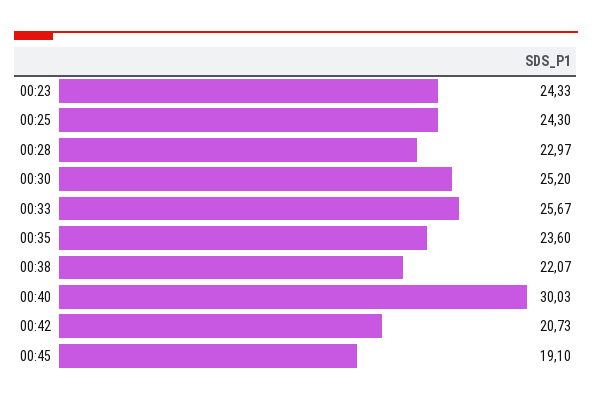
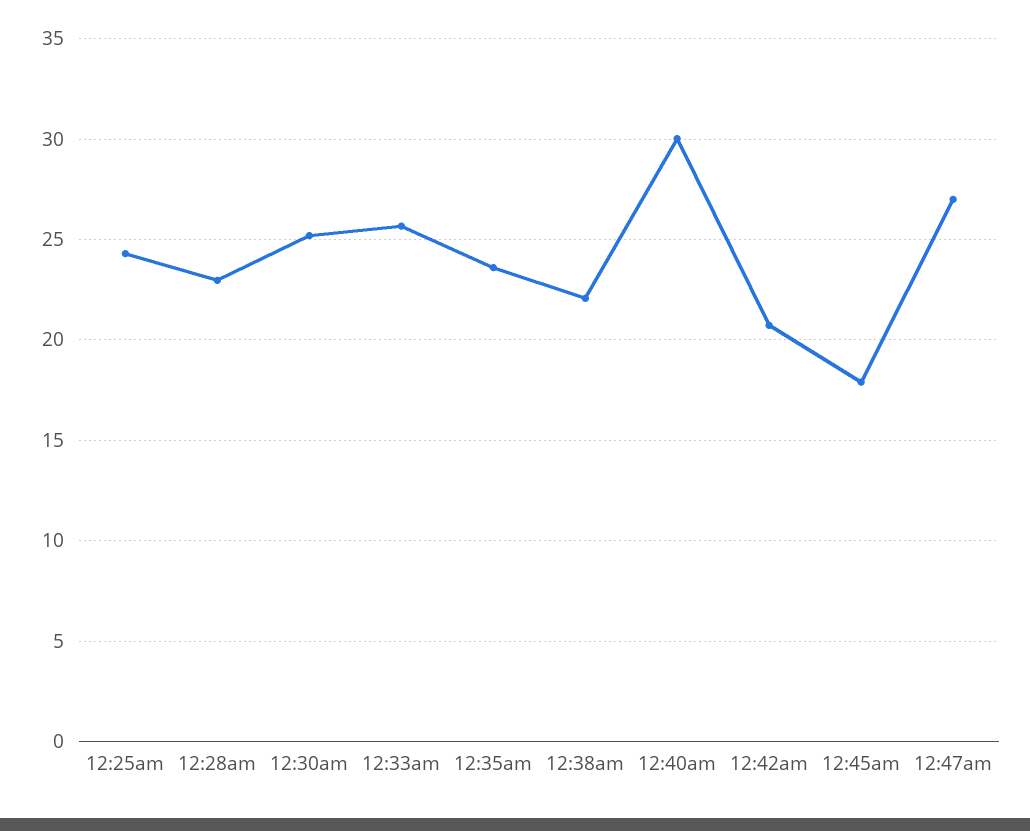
00:23: 24.33 -> none
00:45: 19.1 -> 18
12:47am: none -> 27

